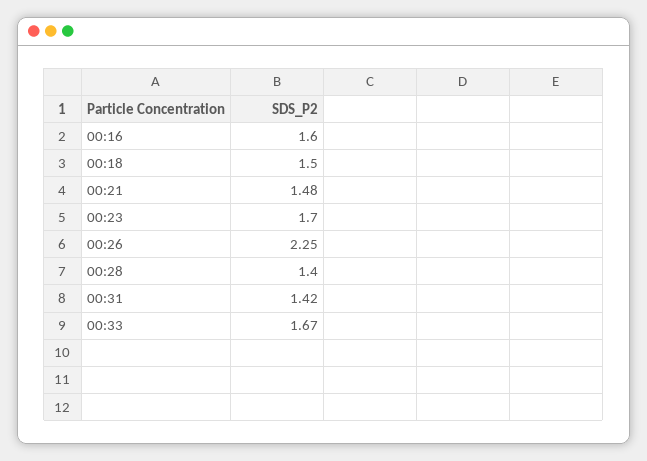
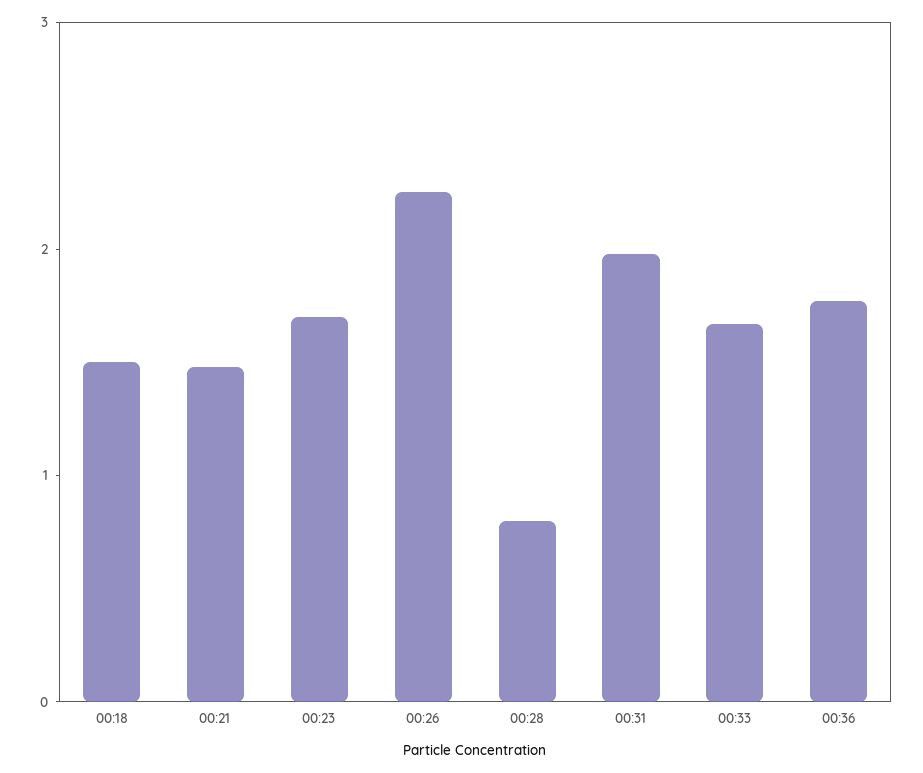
00:16: 1.6 -> none
00:28: 1.4 -> 0.8
00:31: 1.42 -> 2
00:36: none -> 1.8

